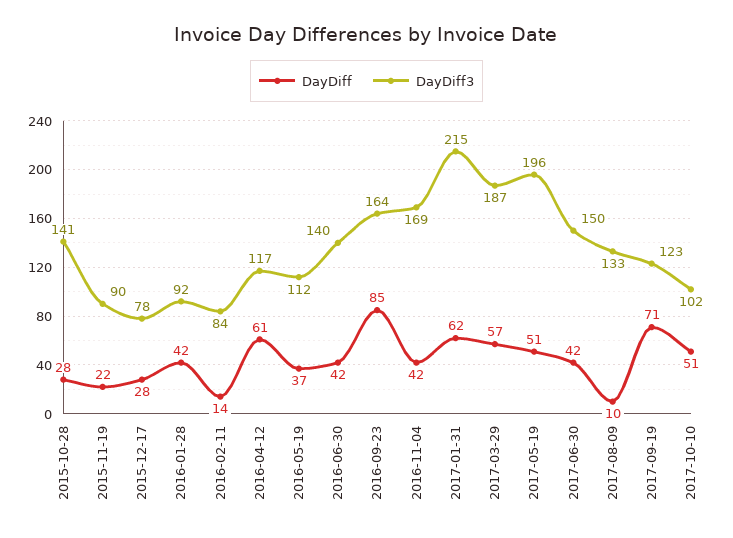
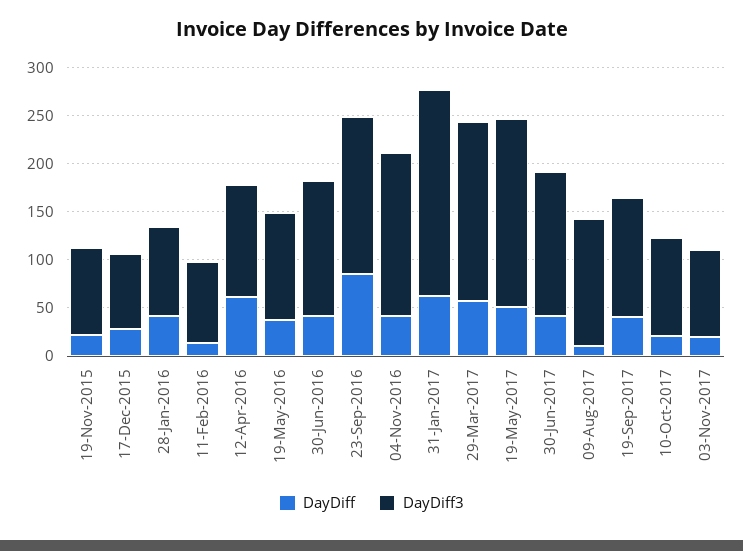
DayDiff, 2015-10-28: 28 -> none
DayDiff3, 2015-10-28: 141 -> none
DayDiff, 2017-09-19: 71 -> 40
DayDiff, 2017-10-10: 51 -> 20
DayDiff, 03-Nov-2017: none -> 20
DayDiff3, 03-Nov-2017: none -> 90

